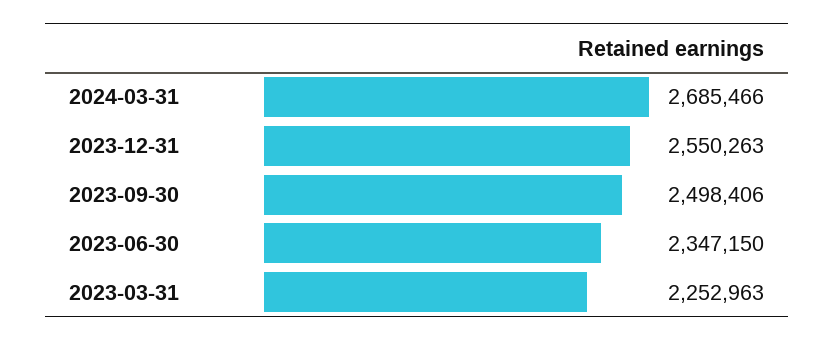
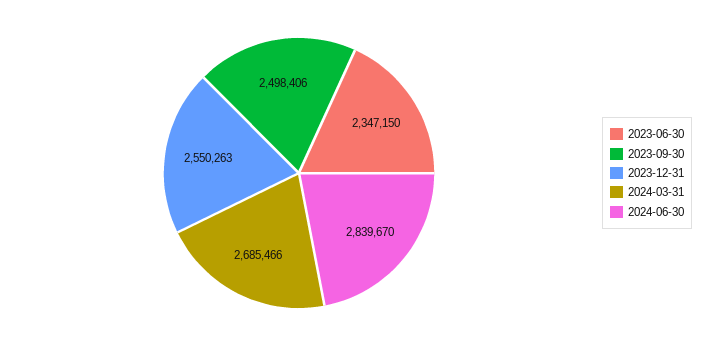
2023-03-31: 2252963 -> none
2024-06-30: none -> 2839670

